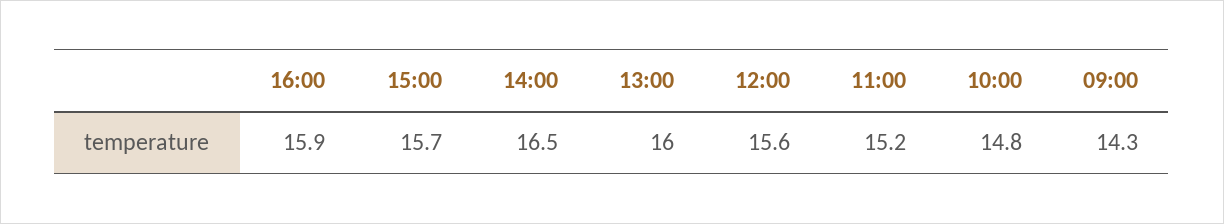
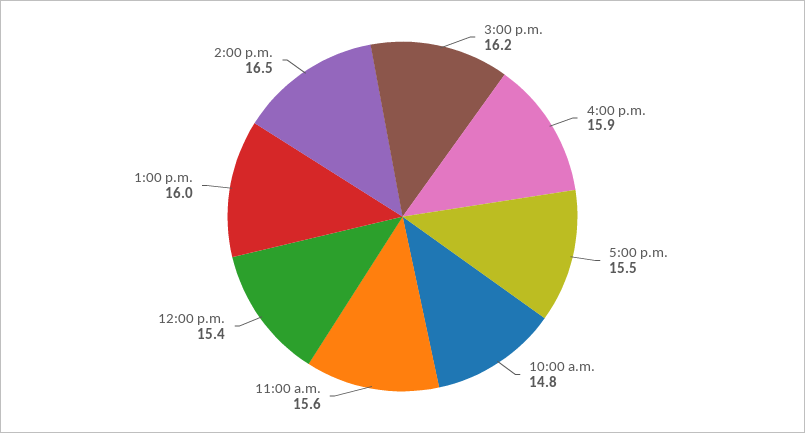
15:00: 15.7 -> 16.2
12:00: 15.6 -> 15.4
11:00: 15.2 -> 15.6
09:00: 14.3 -> none
5:00 p.m.: none -> 15.5

